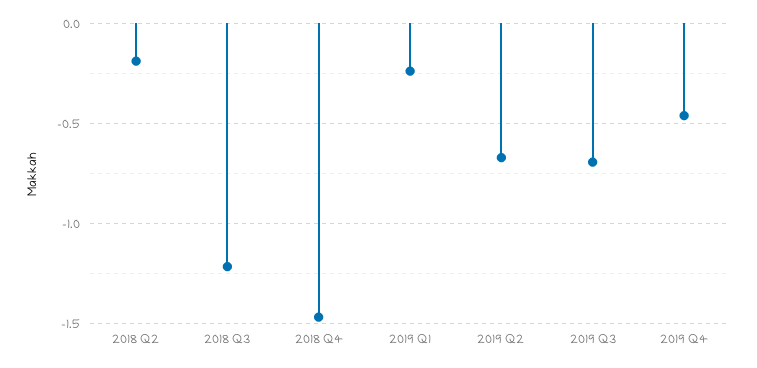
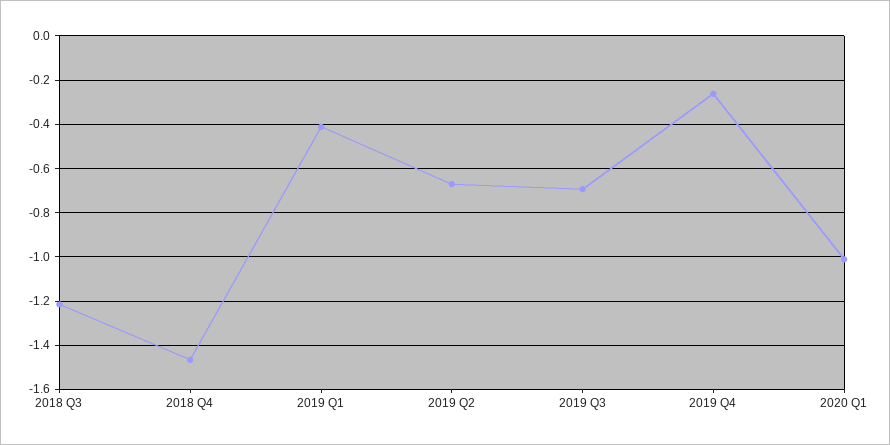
2018 Q2: -0.2 -> none
2019 Q1: -0.25 -> -0.4
2019 Q4: -0.45 -> -0.25
2020 Q1: none -> -1

